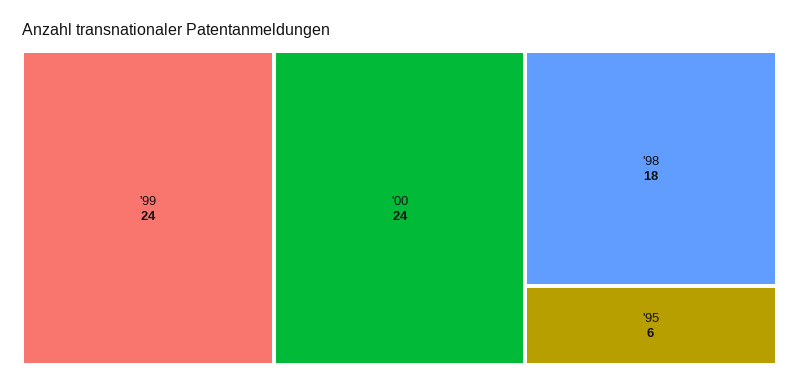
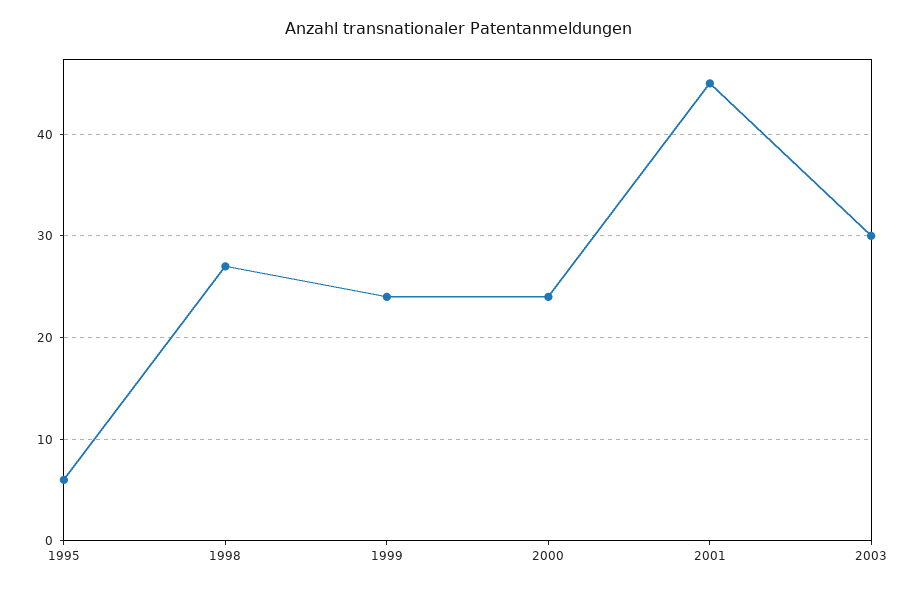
'98: 18 -> 27
2001: none -> 45
2003: none -> 30

